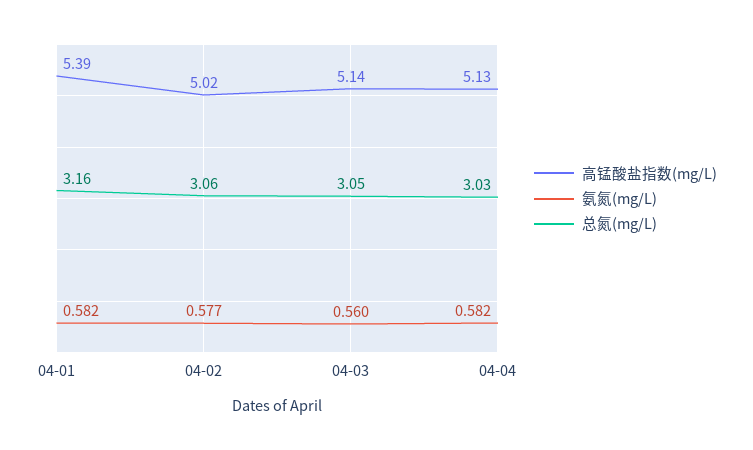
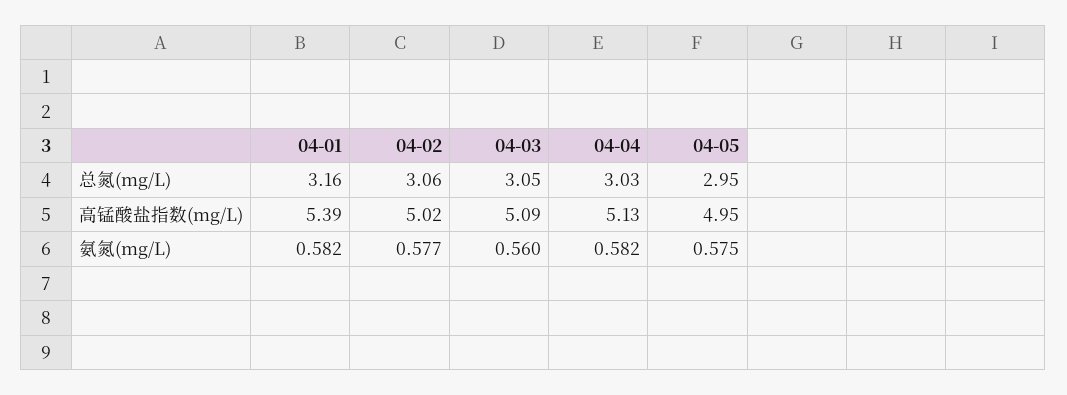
高锰酸盐指数(mg/L), 04-03: 5.14 -> 5.09
总氮(mg/L), 04-05: none -> 2.95
高锰酸盐指数(mg/L), 04-05: none -> 4.95
氨氮(mg/L), 04-05: none -> 0.575

